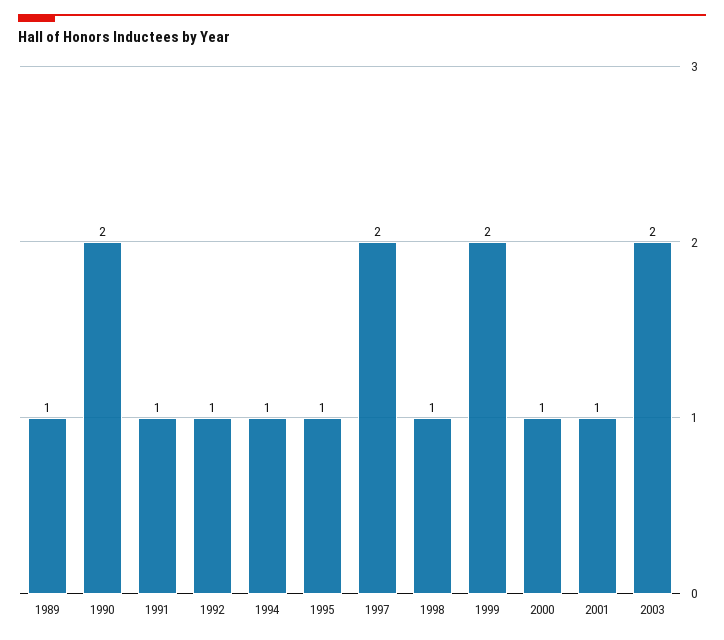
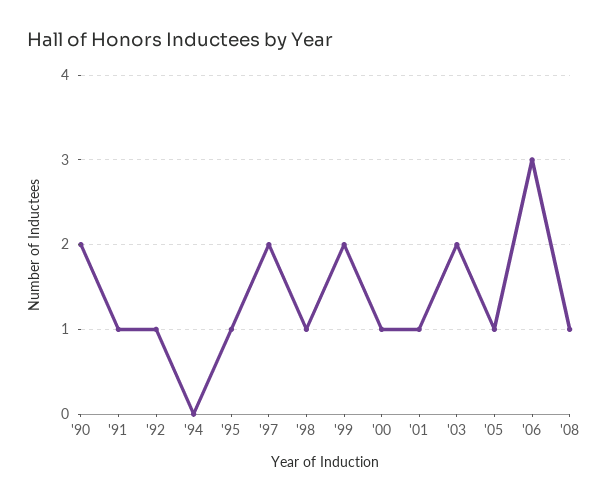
1989: 1 -> none
1994: 1 -> 0
'05: none -> 1
'06: none -> 3
'08: none -> 1

